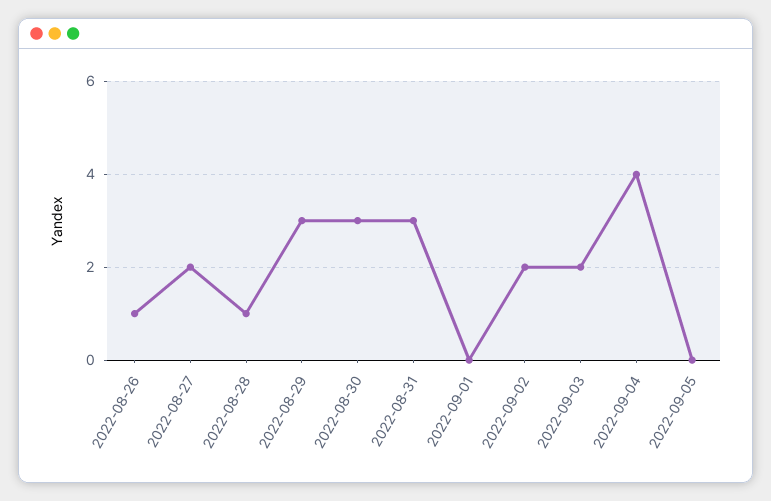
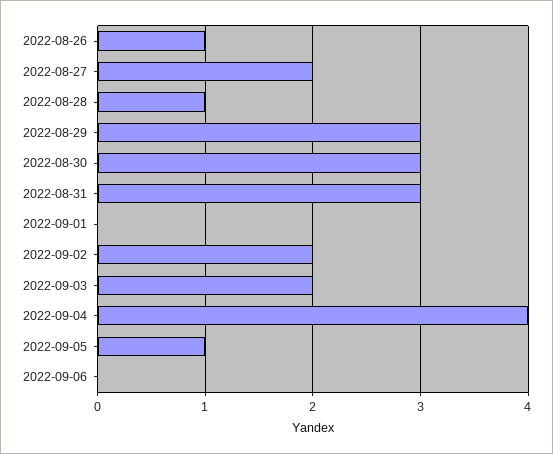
2022-09-05: 0 -> 1
2022-09-06: none -> 0

